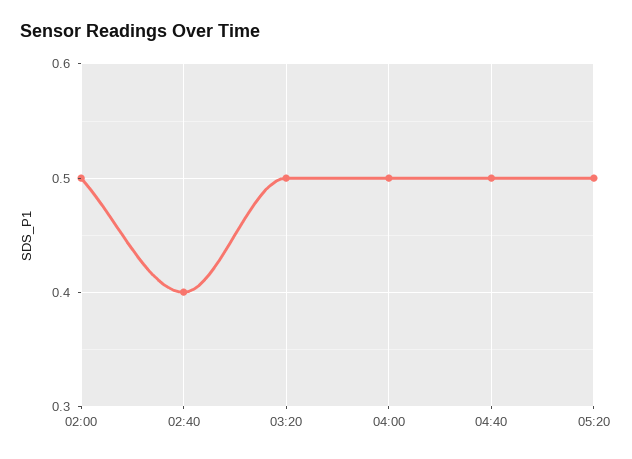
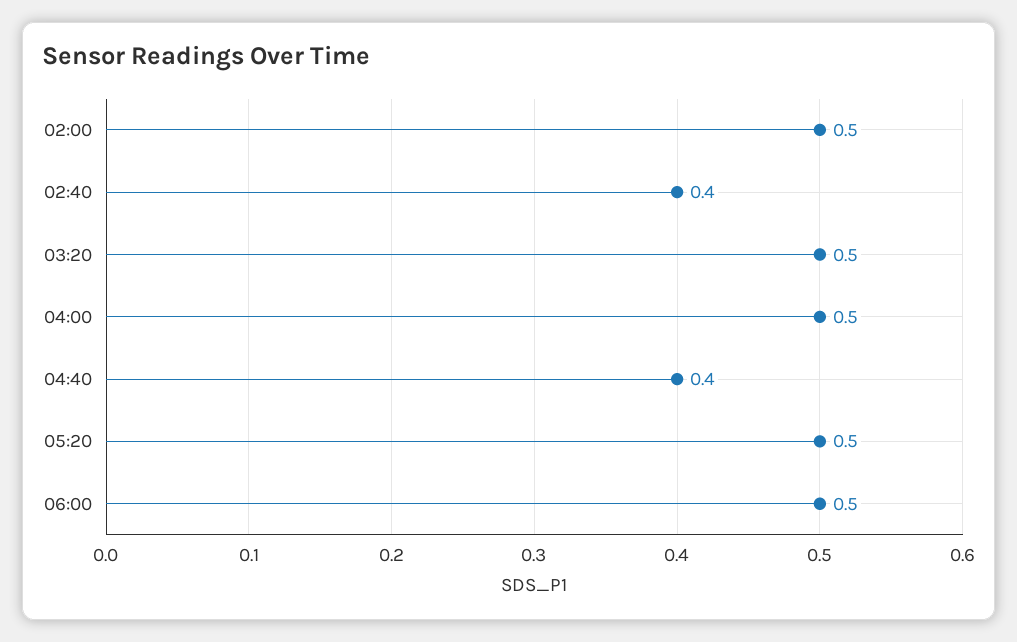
04:40: 0.5 -> 0.4
06:00: none -> 0.5

